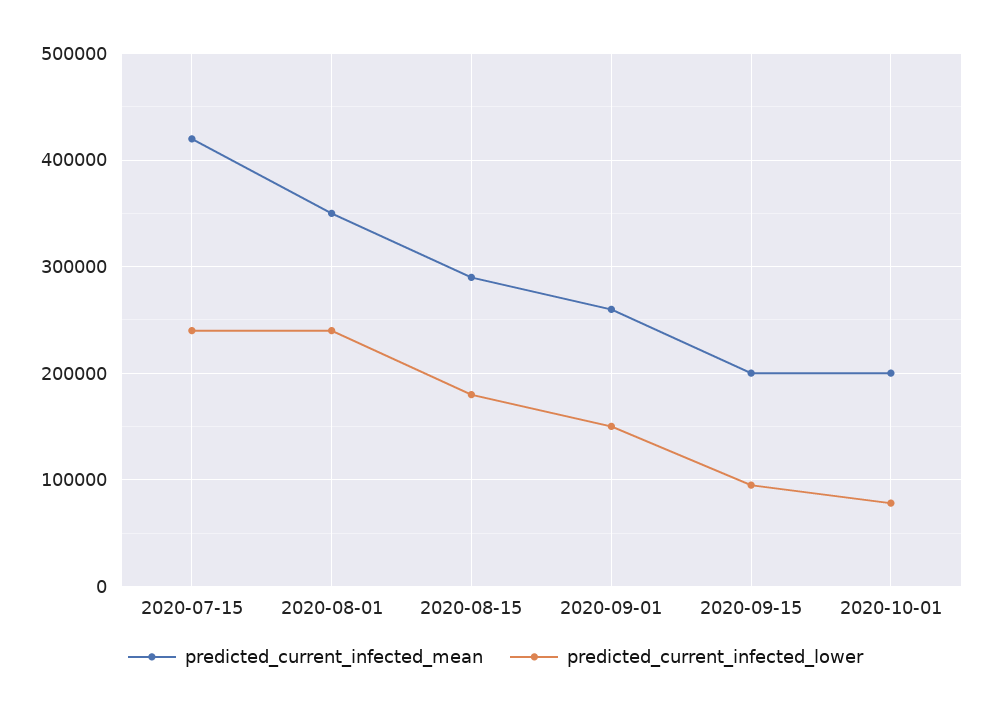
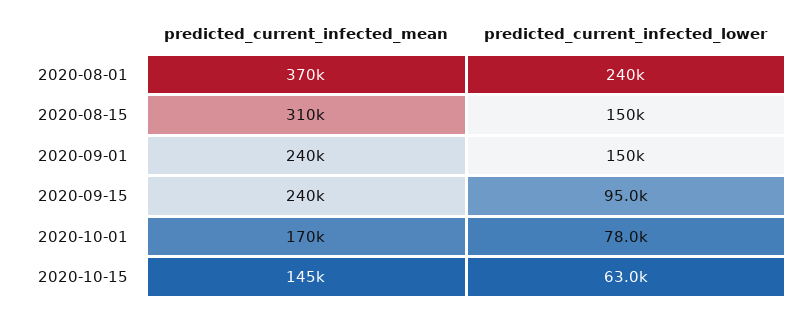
predicted_current_infected_mean, 2020-07-15: 420000 -> none
predicted_current_infected_lower, 2020-07-15: 240000 -> none
predicted_current_infected_mean, 2020-08-01: 350000 -> 370000
predicted_current_infected_mean, 2020-08-15: 290000 -> 310000
predicted_current_infected_lower, 2020-08-15: 180000 -> 150000
predicted_current_infected_mean, 2020-09-01: 260000 -> 240000
predicted_current_infected_mean, 2020-09-15: 200000 -> 240000
predicted_current_infected_mean, 2020-10-01: 200000 -> 170000
predicted_current_infected_mean, 2020-10-15: none -> 145000
predicted_current_infected_lower, 2020-10-15: none -> 63000

